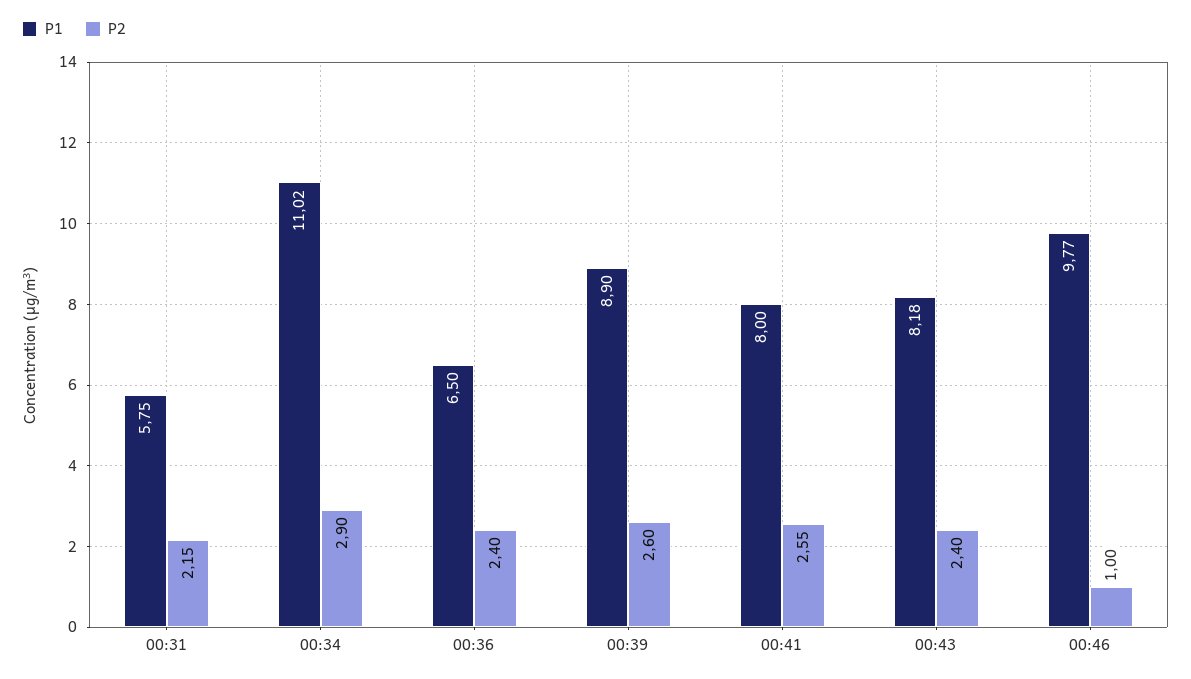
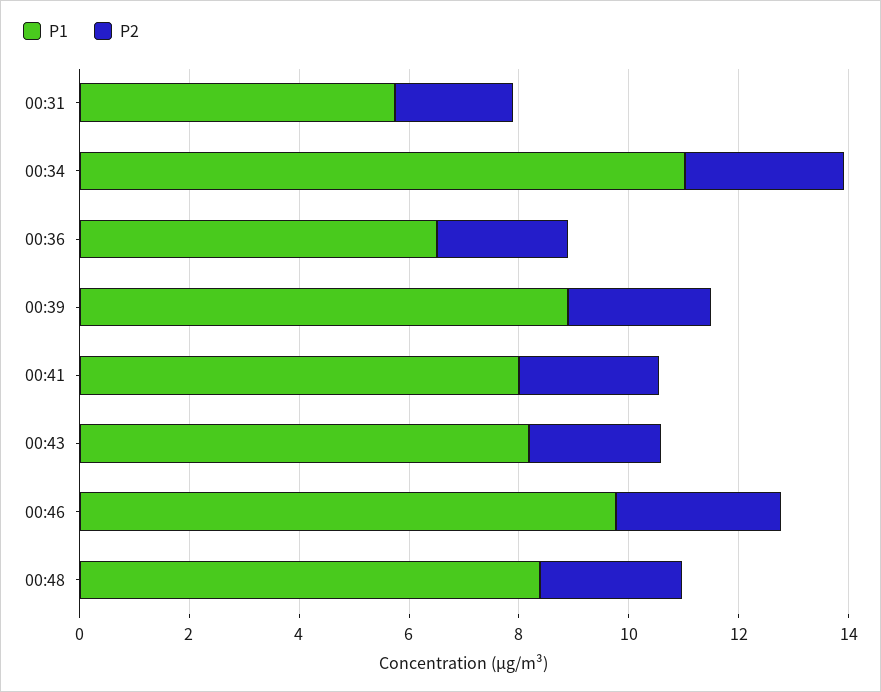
P2, 00:46: 1 -> 3
P1, 00:48: none -> 8.5
P2, 00:48: none -> 2.5

